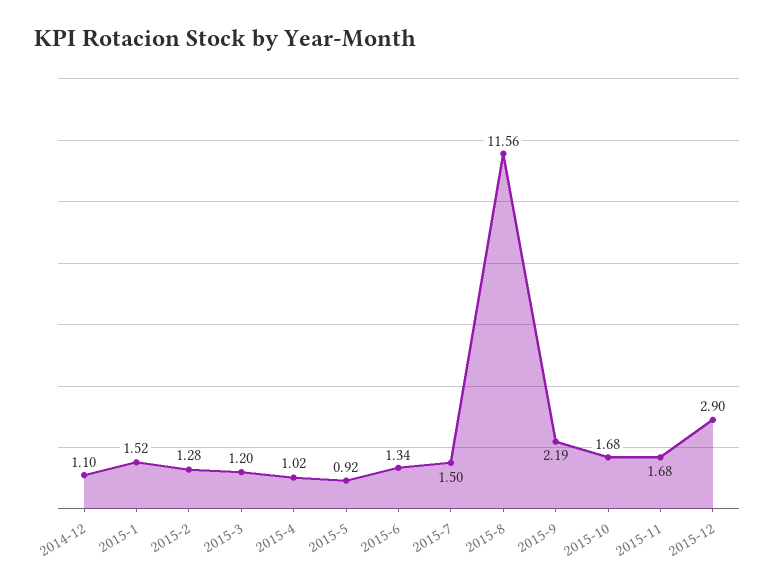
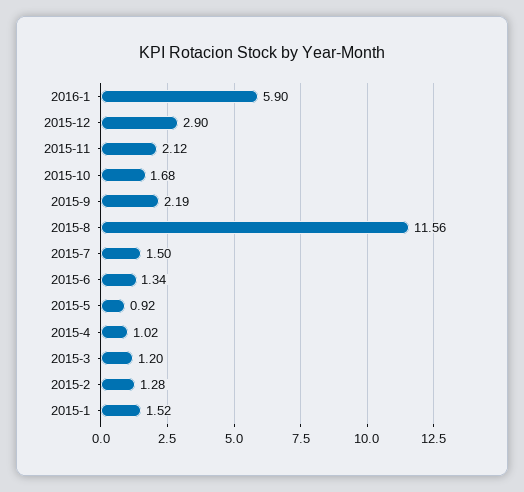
2014-12: 1.1 -> none
2015-11: 1.68 -> 2.12
2016-1: none -> 5.9

